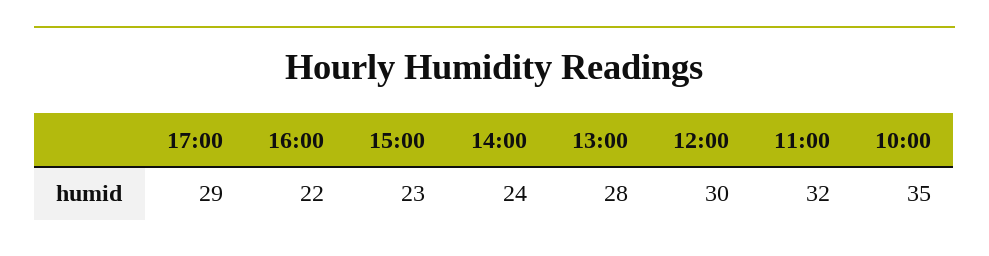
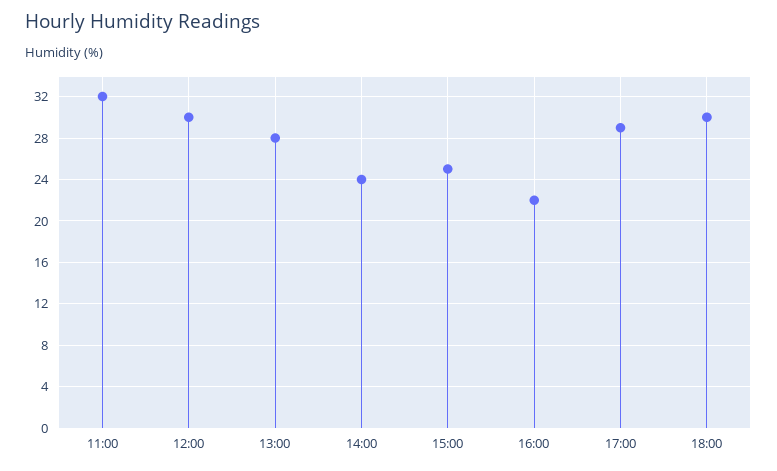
15:00: 23 -> 25
10:00: 35 -> none
18:00: none -> 30

